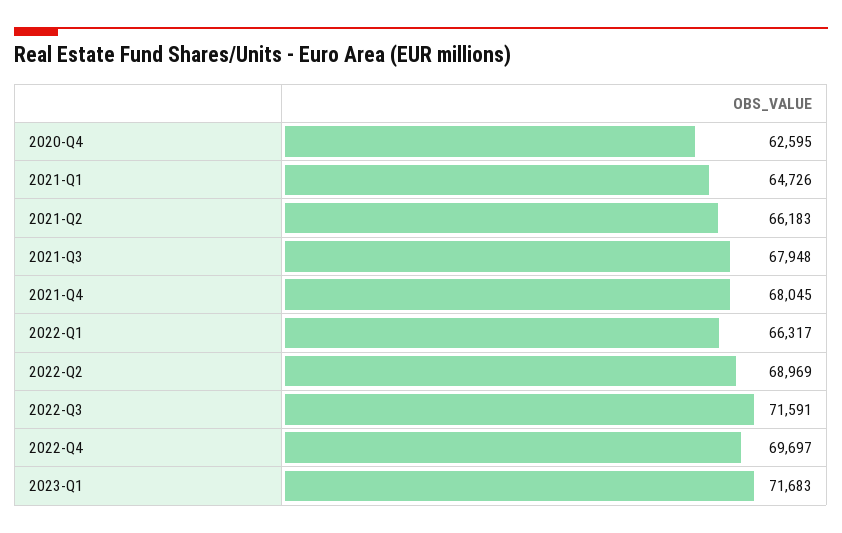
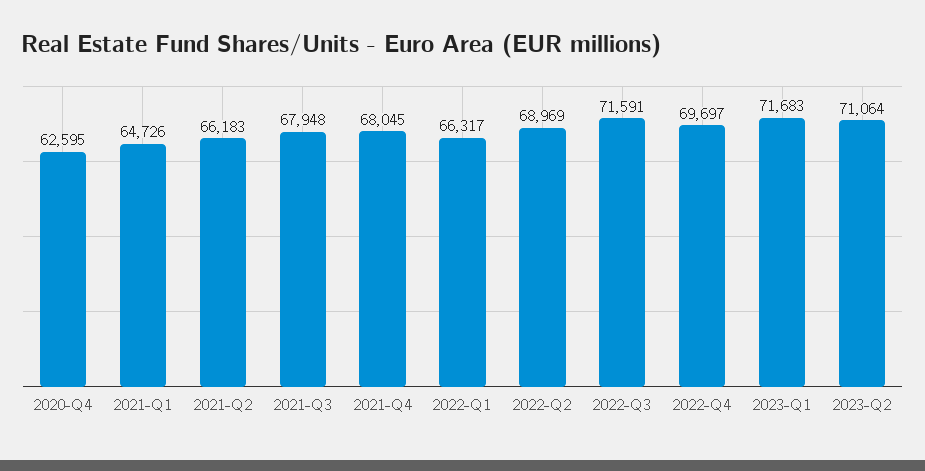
2023-Q2: none -> 71064

